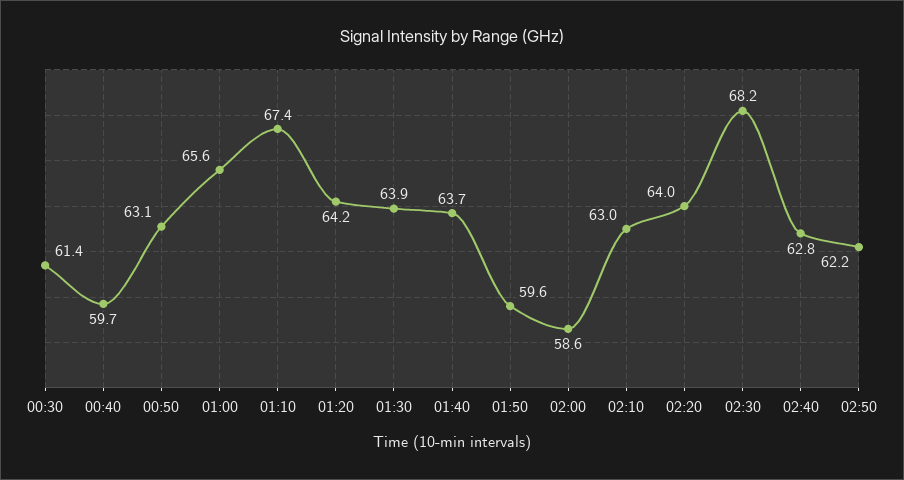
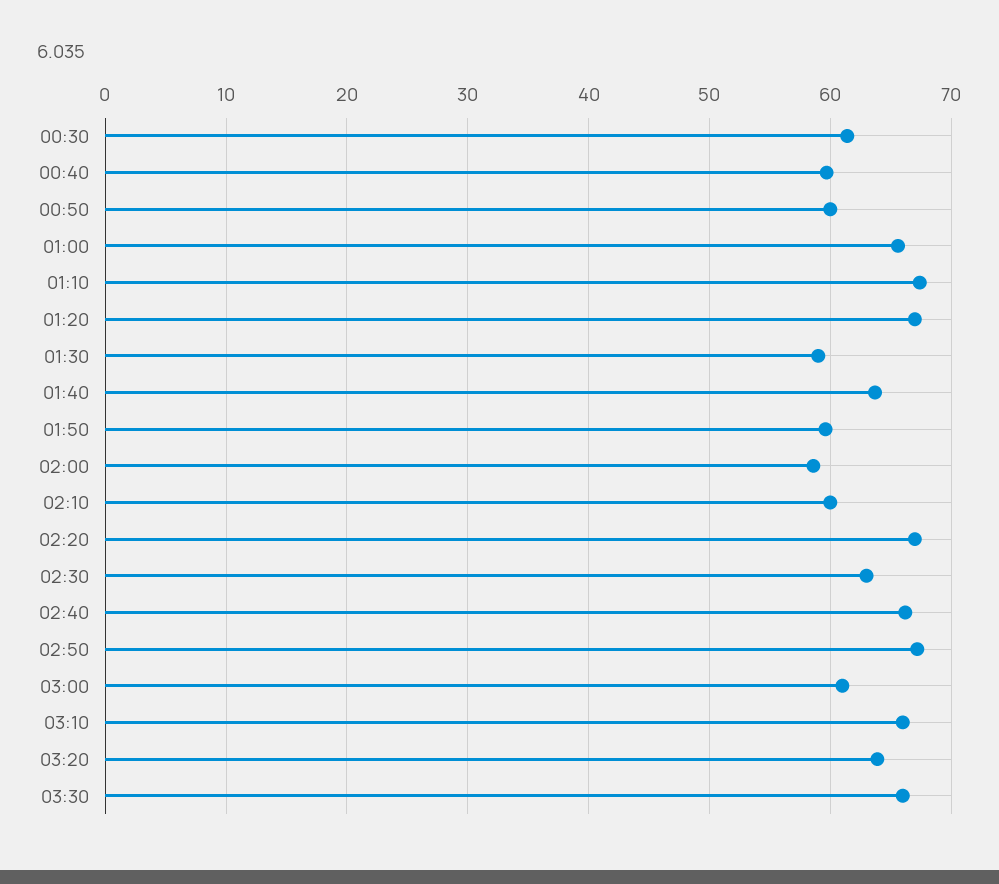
00:50: 63.1 -> 60
01:20: 64.2 -> 67
01:30: 63.9 -> 59
02:10: 63 -> 60
02:20: 64 -> 67
02:30: 68.2 -> 63
02:40: 62.8 -> 66
02:50: 62.2 -> 67
03:00: none -> 61
03:10: none -> 66
03:20: none -> 64
03:30: none -> 66

